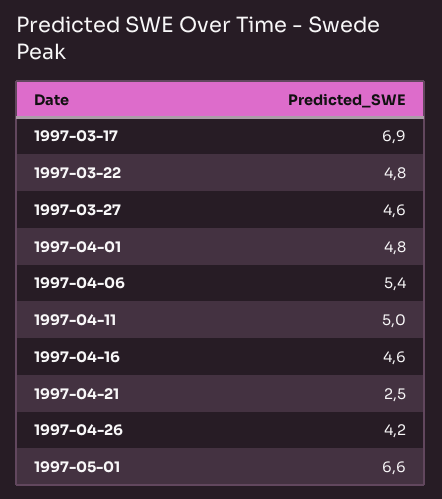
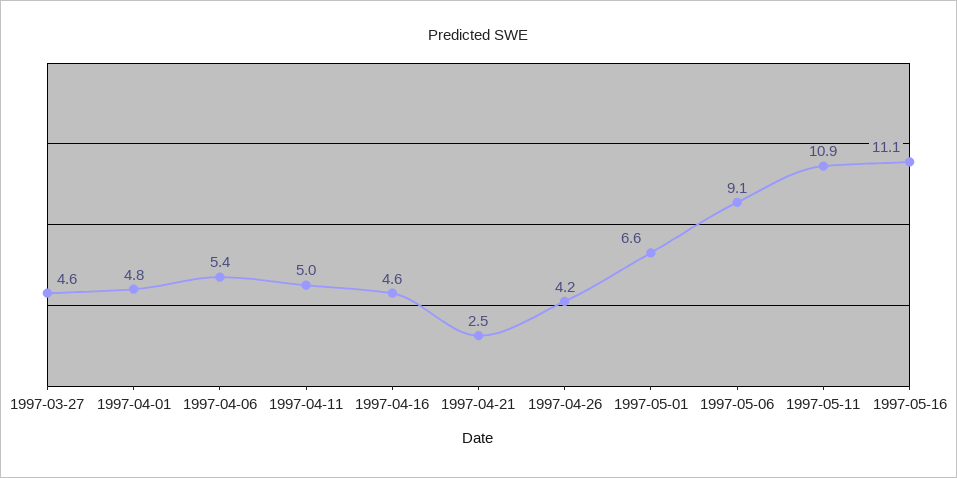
1997-03-17: 6.9 -> none
1997-03-22: 4.8 -> none
1997-05-06: none -> 9.1
1997-05-11: none -> 10.9
1997-05-16: none -> 11.1

